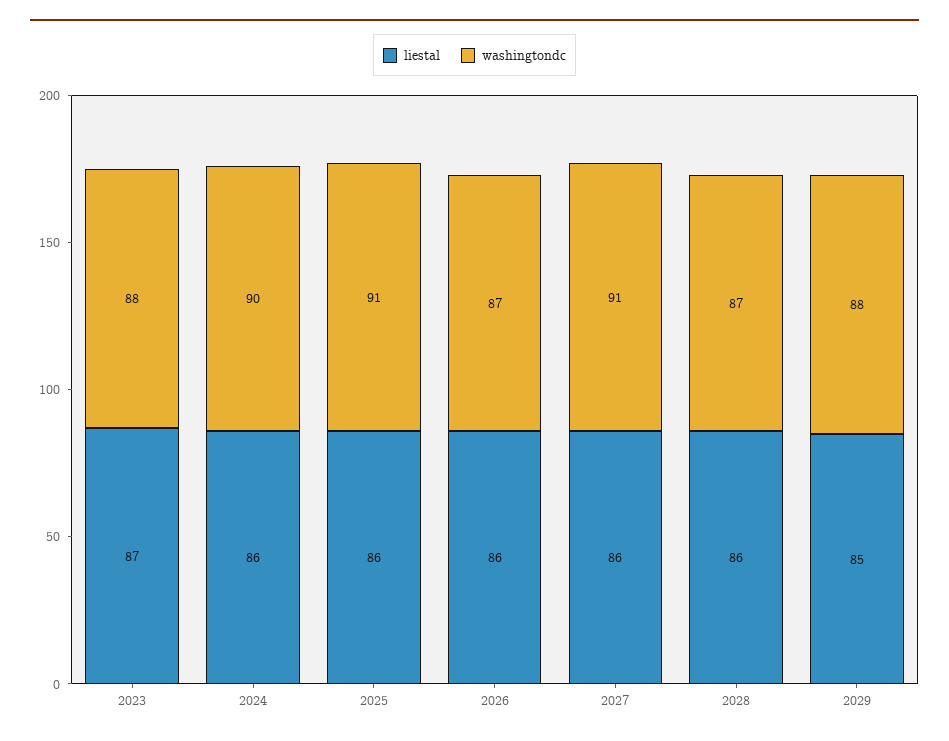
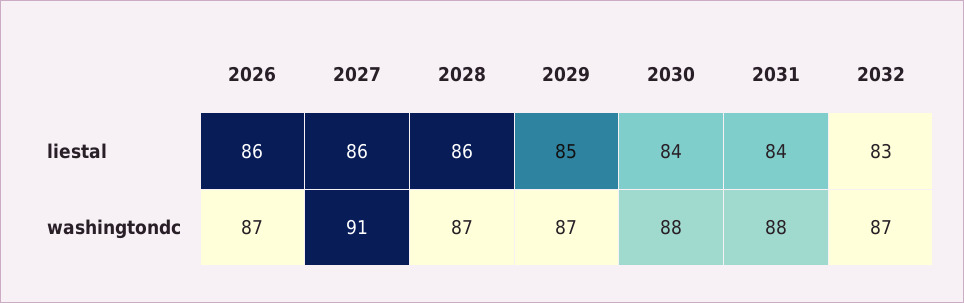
liestal, 2023: 87 -> none
washingtondc, 2023: 88 -> none
liestal, 2024: 86 -> none
washingtondc, 2024: 90 -> none
liestal, 2025: 86 -> none
washingtondc, 2025: 91 -> none
washingtondc, 2029: 88 -> 87
liestal, 2030: none -> 84
liestal, 2031: none -> 84
liestal, 2032: none -> 83
washingtondc, 2030: none -> 88
washingtondc, 2031: none -> 88
washingtondc, 2032: none -> 87

